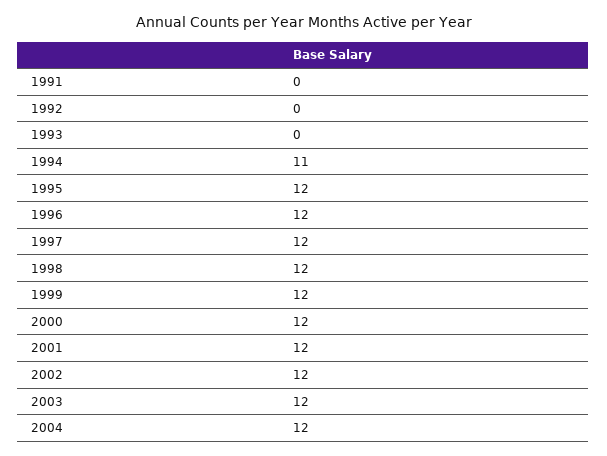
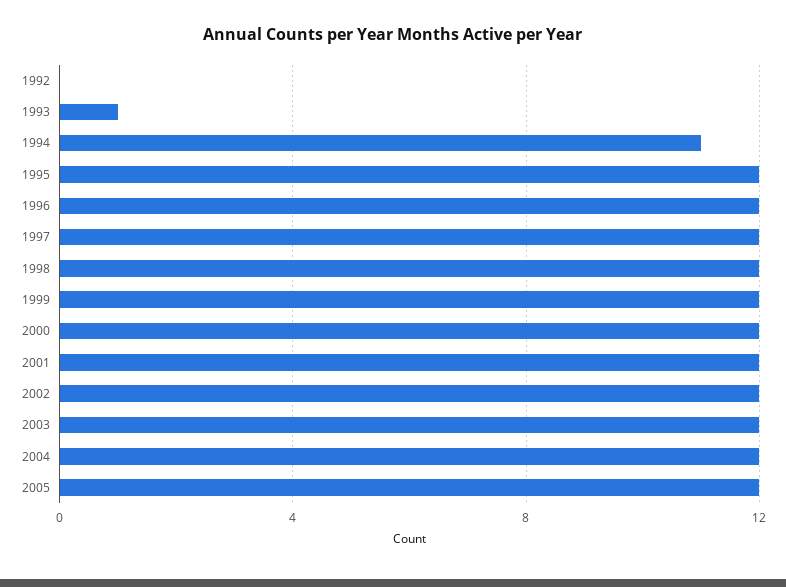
1991: 0 -> none
1993: 0 -> 1
2005: none -> 12

